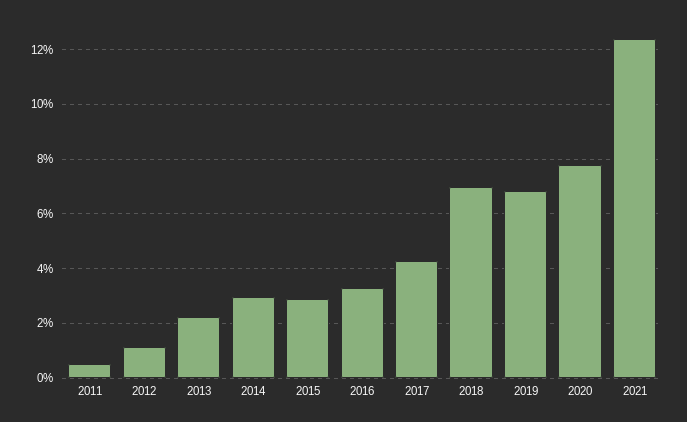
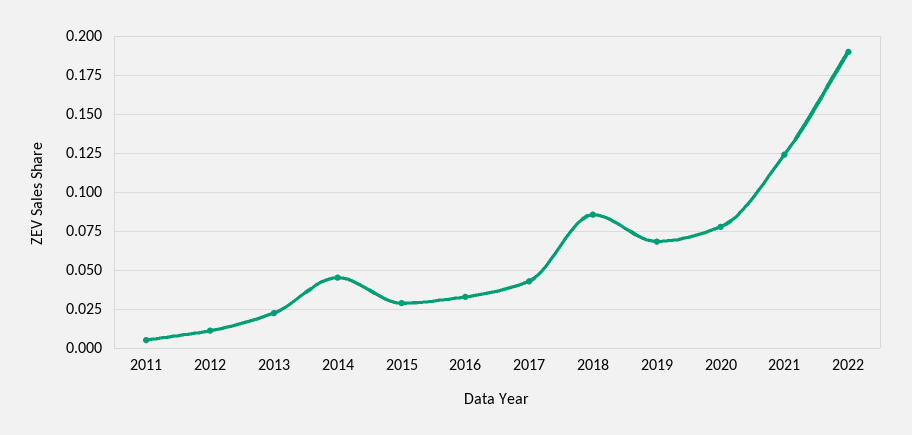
2014: 0.03 -> 0.045
2018: 0.07 -> 0.085
2022: none -> 0.19

